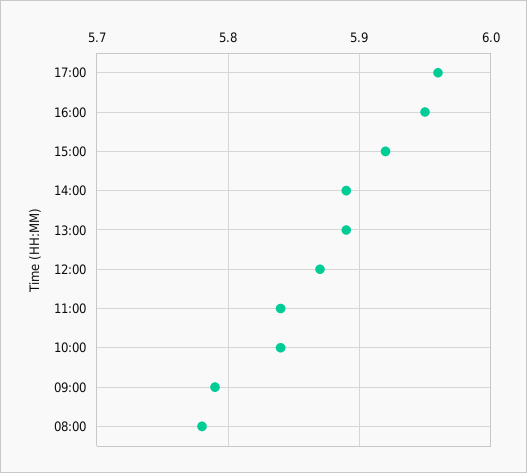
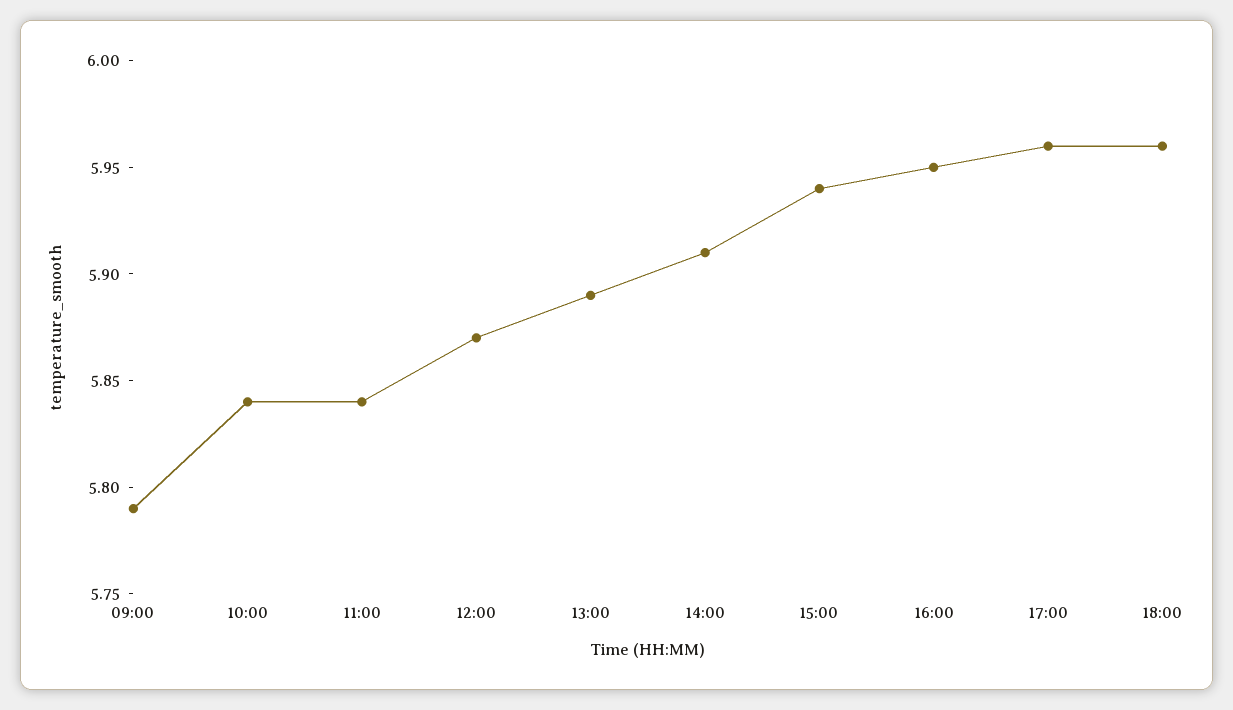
15:00: 5.92 -> 5.94
14:00: 5.89 -> 5.91
08:00: 5.78 -> none
18:00: none -> 5.96

